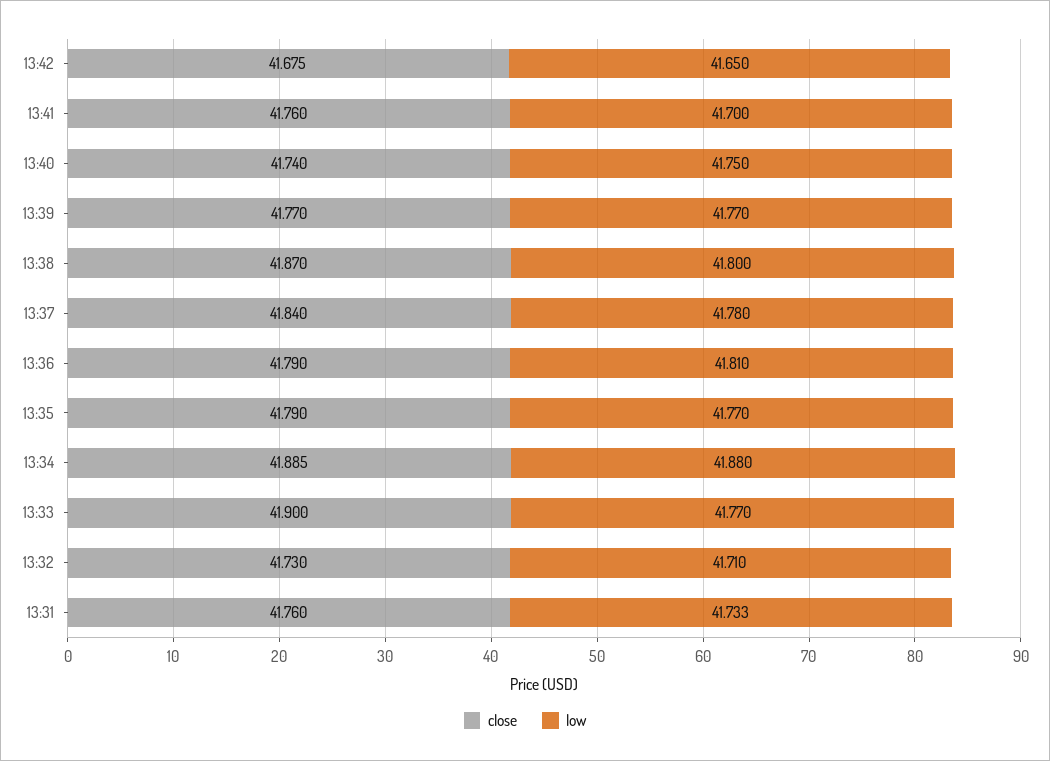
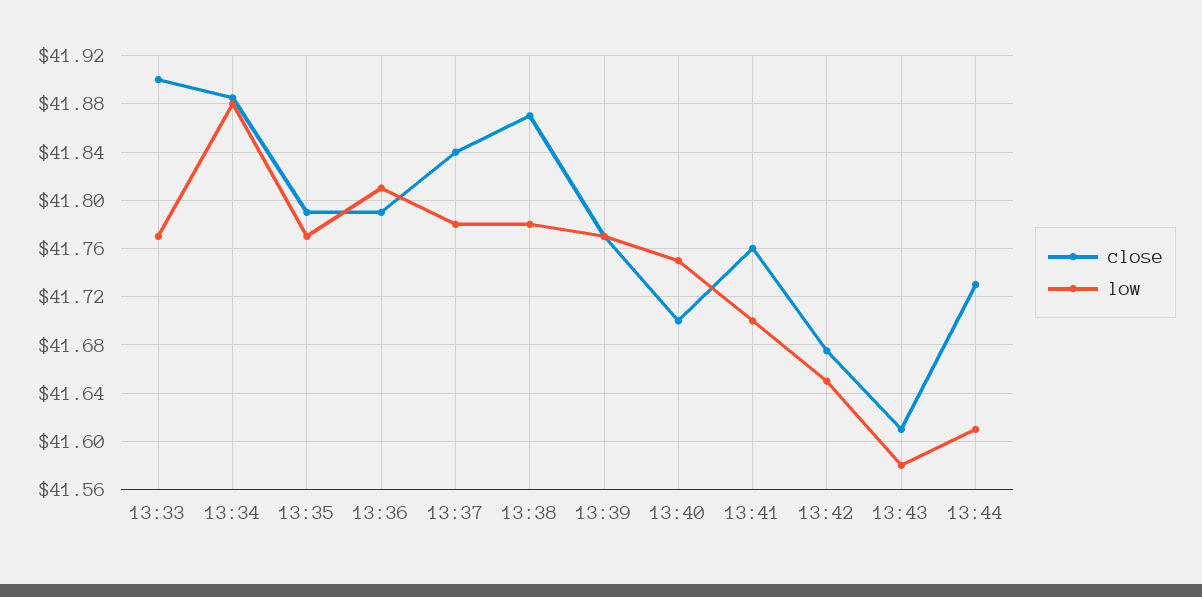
close, 13:40: 41.74 -> 41.7
low, 13:38: 41.8 -> 41.78
close, 13:32: 41.73 -> none
low, 13:32: 41.71 -> none
close, 13:31: 41.76 -> none
low, 13:31: 41.733 -> none
close, 13:43: none -> 41.61
low, 13:43: none -> 41.58
close, 13:44: none -> 41.73
low, 13:44: none -> 41.61

